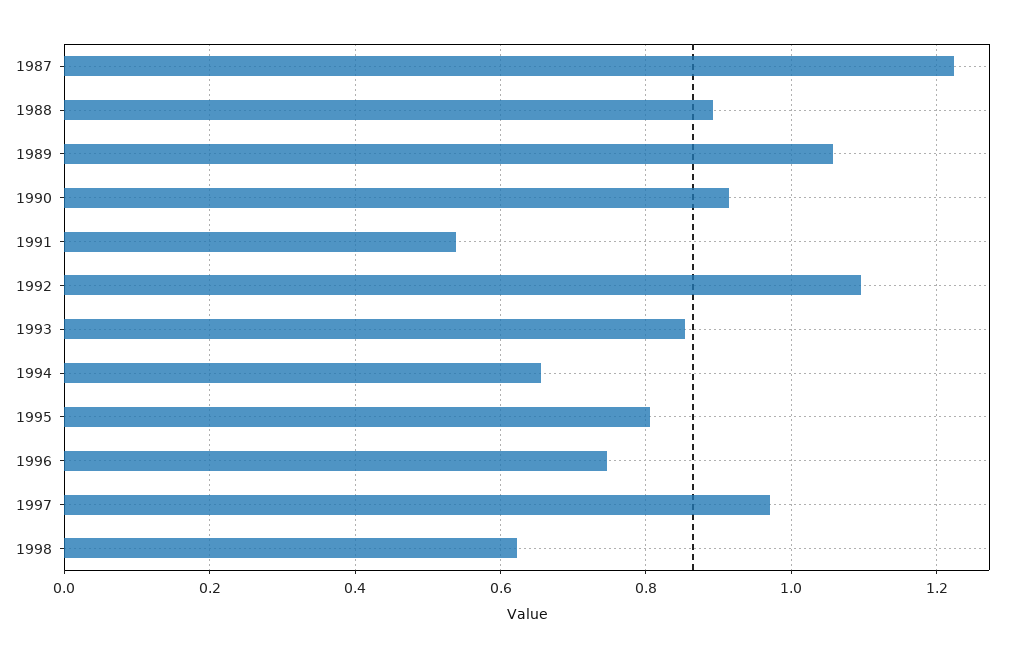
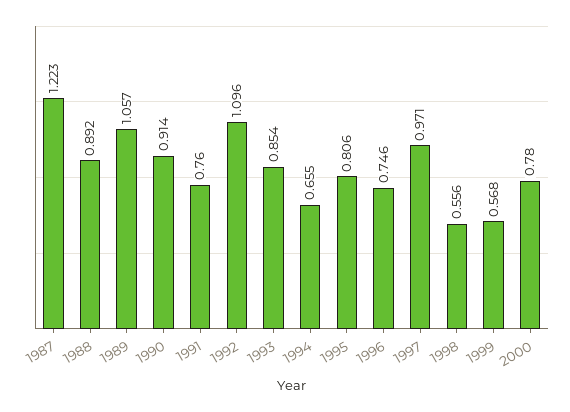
1991: 0.54 -> 0.76
1998: 0.62 -> 0.556
1999: none -> 0.568
2000: none -> 0.78

